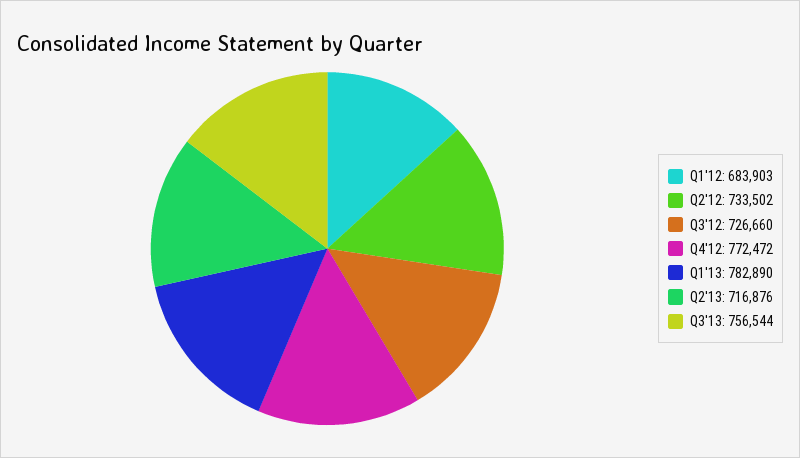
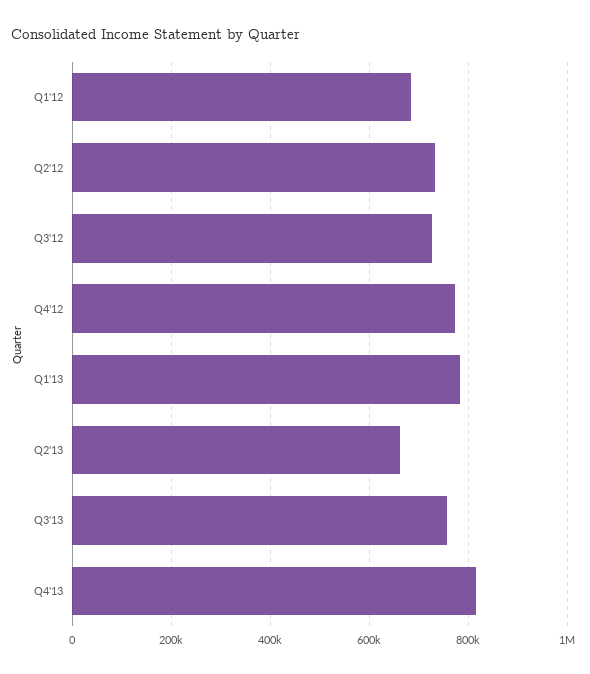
Q2'13: 716876 -> 660000
Q4'13: none -> 820000

